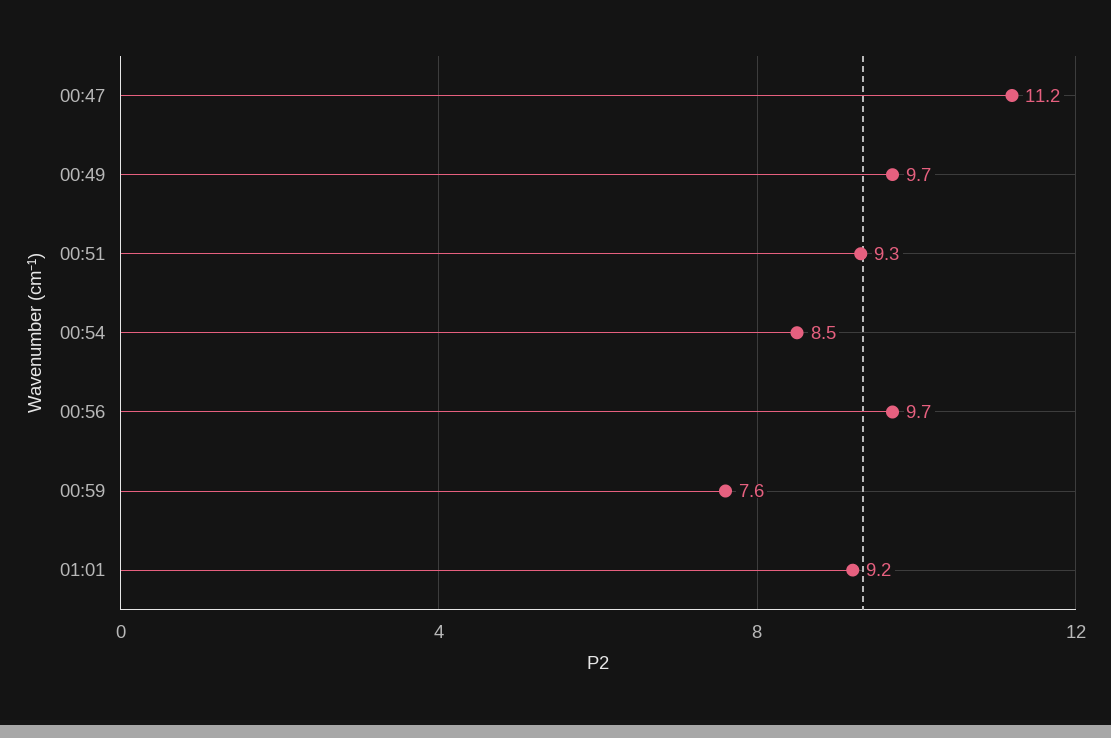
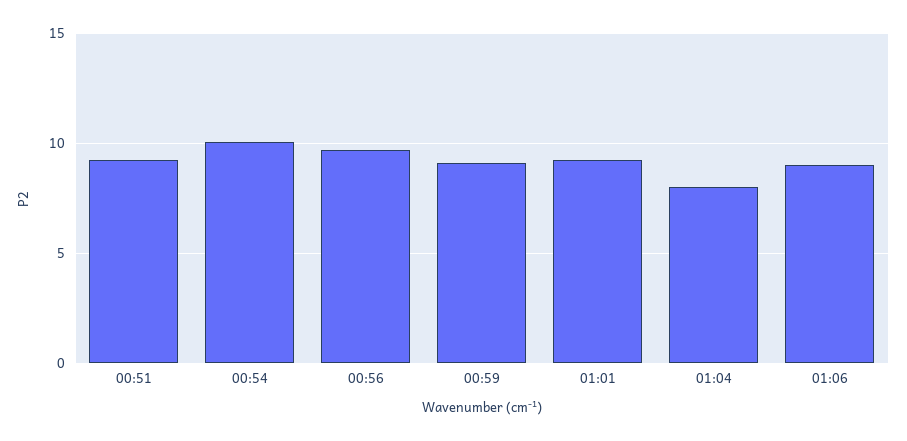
00:47: 11.2 -> none
00:49: 9.7 -> none
00:54: 8.5 -> 10
00:59: 7.6 -> 9
01:04: none -> 8
01:06: none -> 9

